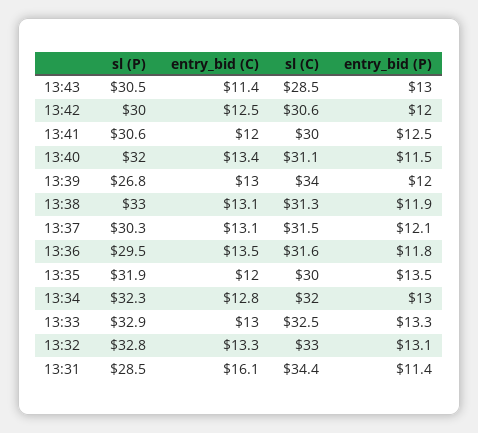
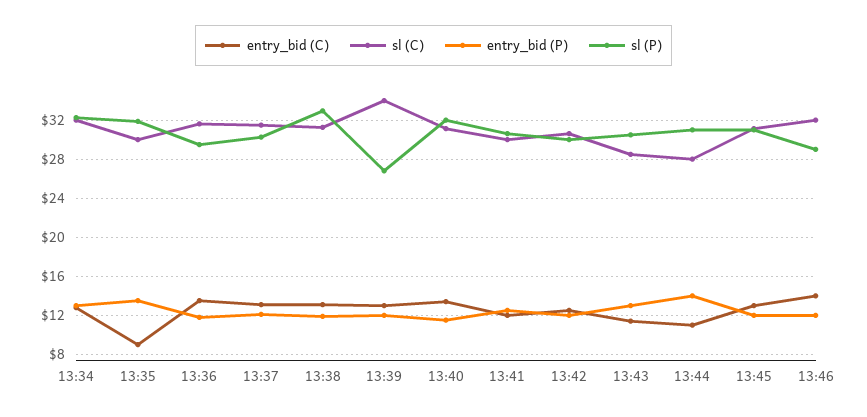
entry_bid (C), 13:35: 12 -> 9
sl (P), 13:33: 32.9 -> none
entry_bid (C), 13:33: 13 -> none
sl (C), 13:33: 32.5 -> none
entry_bid (P), 13:33: 13.3 -> none
sl (P), 13:32: 32.8 -> none
entry_bid (C), 13:32: 13.3 -> none
sl (C), 13:32: 33 -> none
entry_bid (P), 13:32: 13.1 -> none
sl (P), 13:31: 28.5 -> none
entry_bid (C), 13:31: 16.1 -> none
sl (C), 13:31: 34.4 -> none
entry_bid (P), 13:31: 11.4 -> none
entry_bid (C), 13:44: none -> 11
sl (C), 13:44: none -> 28
entry_bid (P), 13:44: none -> 14
sl (P), 13:44: none -> 31
entry_bid (C), 13:45: none -> 13
sl (C), 13:45: none -> 31
entry_bid (P), 13:45: none -> 12
sl (P), 13:45: none -> 31
entry_bid (C), 13:46: none -> 14
sl (C), 13:46: none -> 32
entry_bid (P), 13:46: none -> 12
sl (P), 13:46: none -> 29

